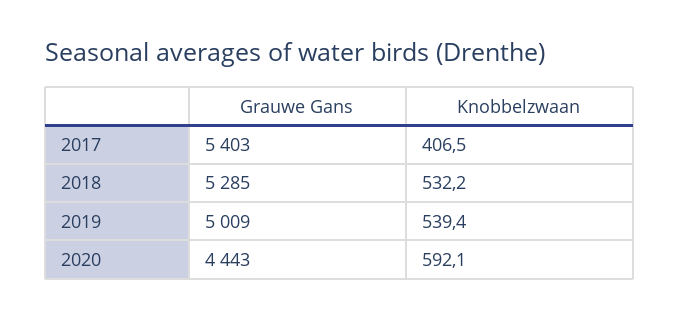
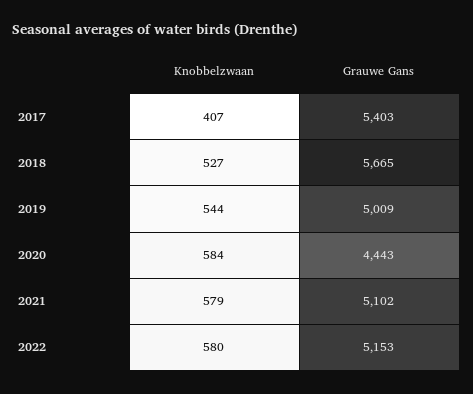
Grauwe Gans, 2018: 5285 -> 5665
Knobbelzwaan, 2018: 532.2 -> 527
Knobbelzwaan, 2019: 539.4 -> 544
Knobbelzwaan, 2020: 592.1 -> 584
Knobbelzwaan, 2021: none -> 579
Grauwe Gans, 2021: none -> 5102
Knobbelzwaan, 2022: none -> 580
Grauwe Gans, 2022: none -> 5153

